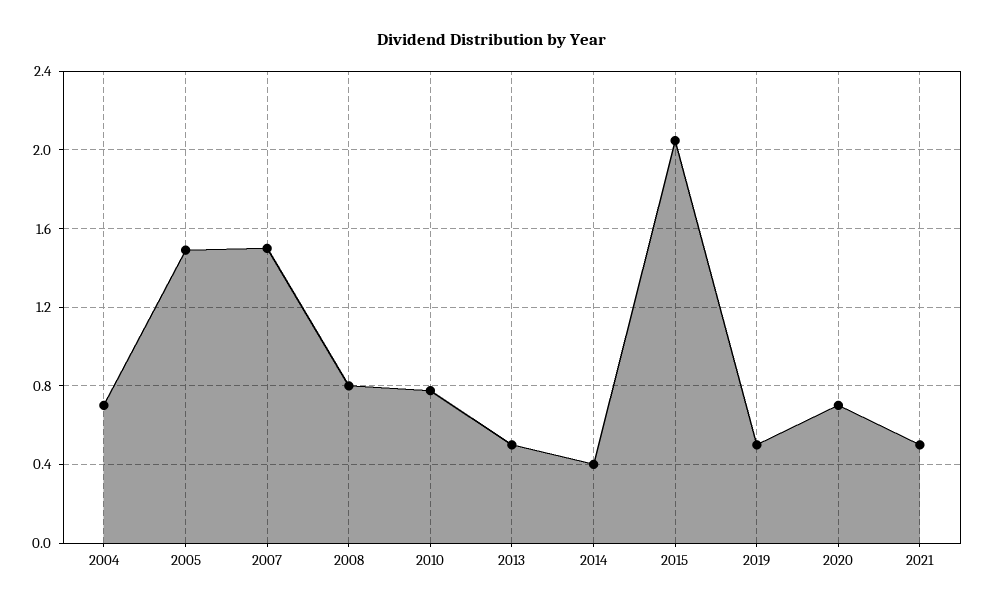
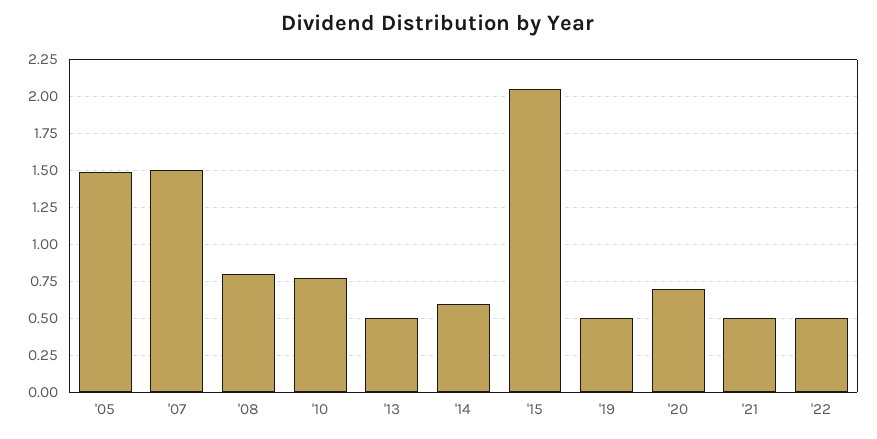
2004: 0.7 -> none
2014: 0.4 -> 0.6
'22: none -> 0.5

